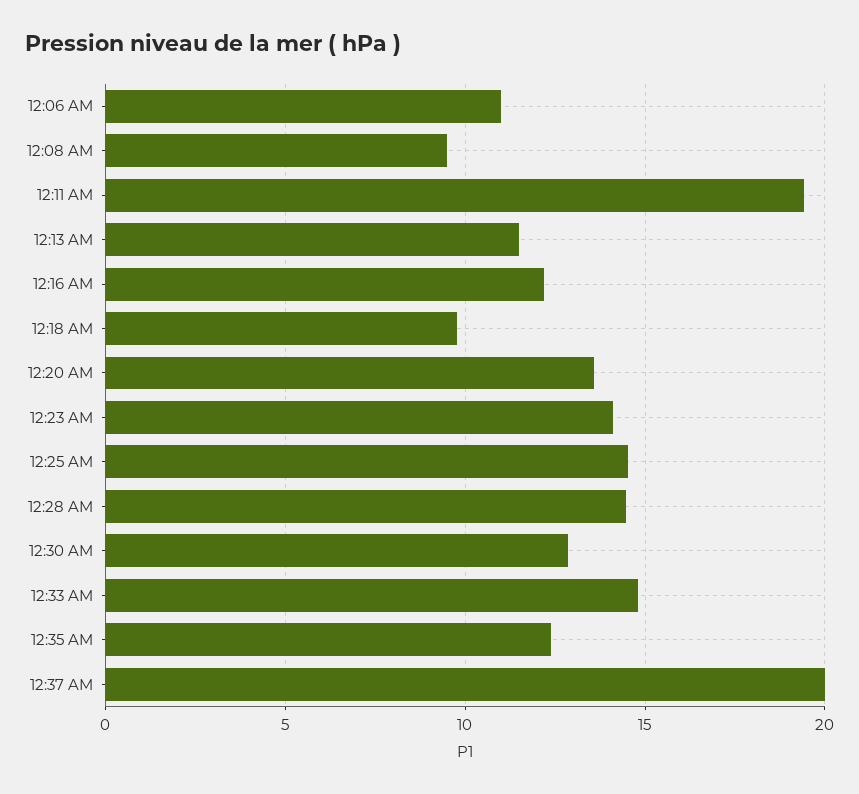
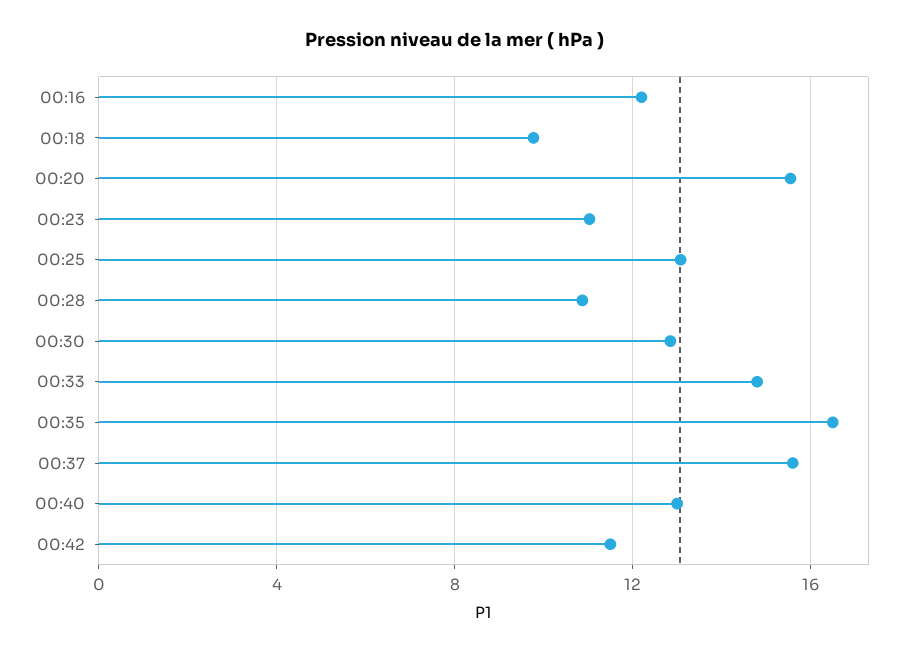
12:06 AM: 11 -> none
12:08 AM: 9.5 -> none
12:11 AM: 19.5 -> none
12:13 AM: 11.5 -> none
12:20 AM: 13.5 -> 15.5
12:23 AM: 14 -> 11
12:25 AM: 14.5 -> 13
12:28 AM: 14.5 -> 11
12:35 AM: 12.5 -> 16.5
12:37 AM: 20 -> 15.5
00:40: none -> 13
00:42: none -> 11.5

